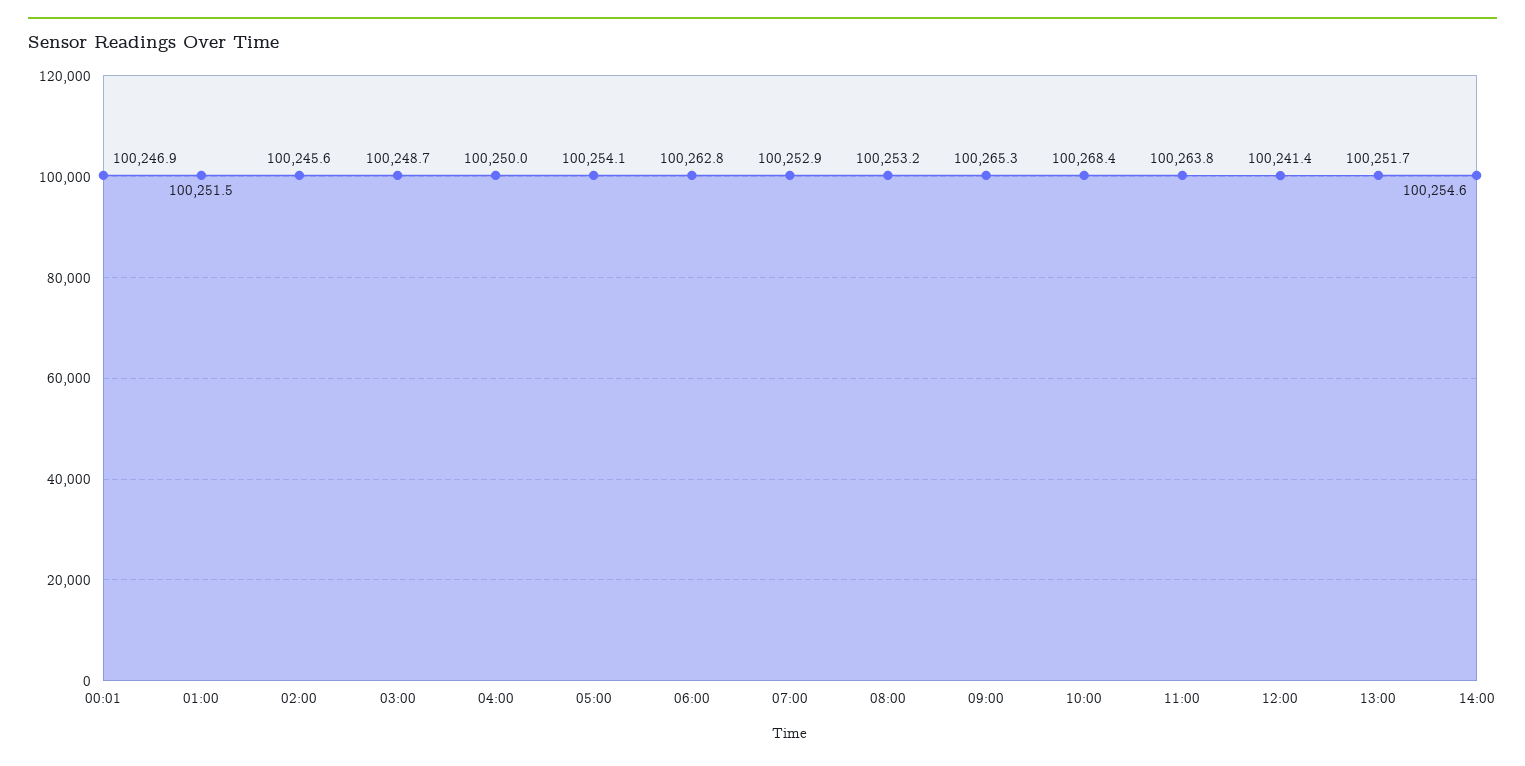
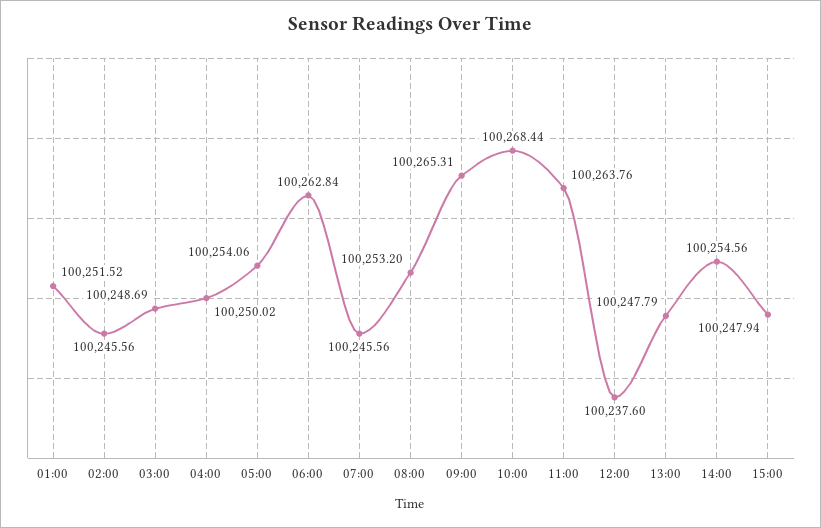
00:01: 100246.9 -> none
07:00: 100252.9 -> 100245.56
12:00: 100241.4 -> 100237.6
13:00: 100251.7 -> 100247.79
15:00: none -> 100247.94

